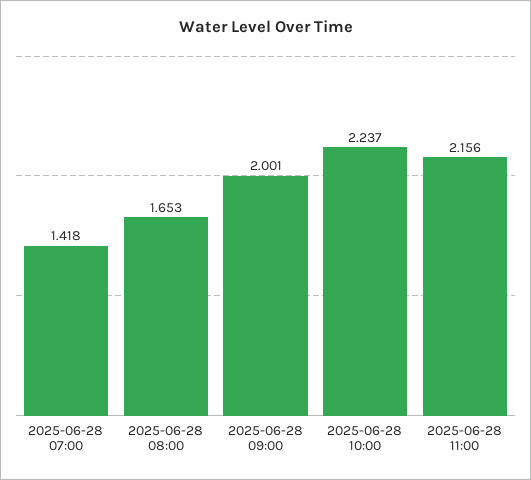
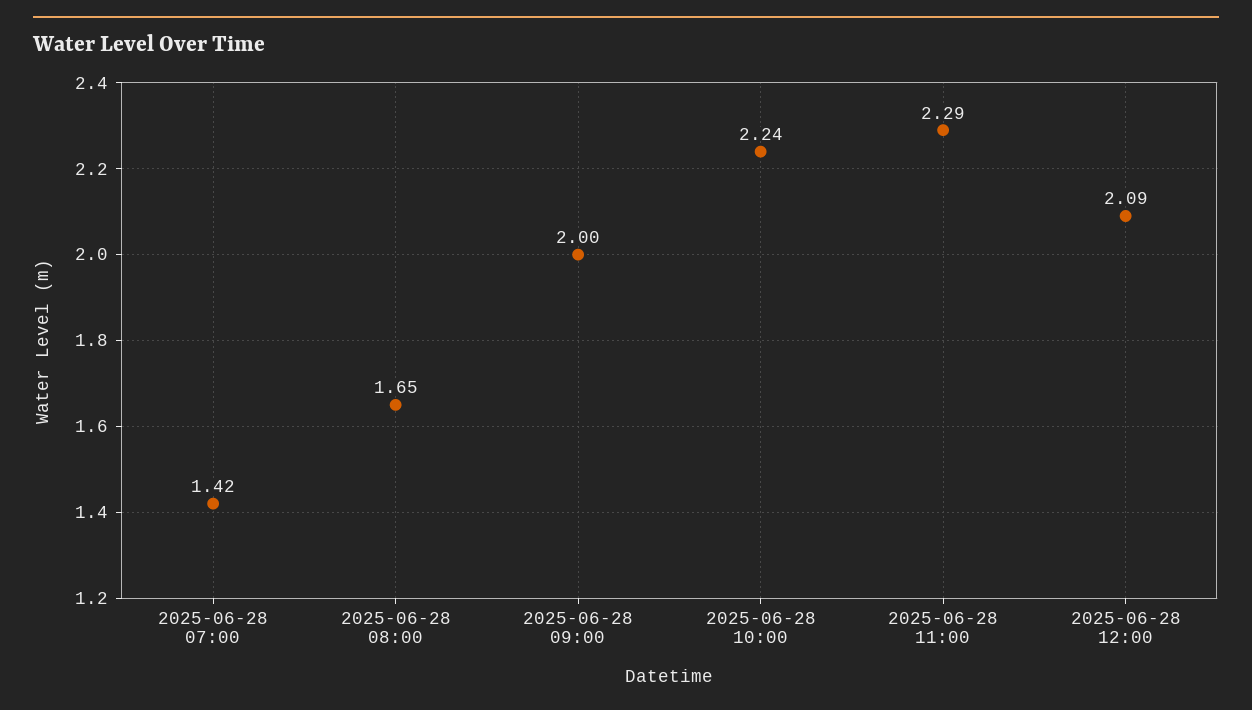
2025-06-28 11:00: 2.156 -> 2.29
2025-06-28 12:00: none -> 2.09

